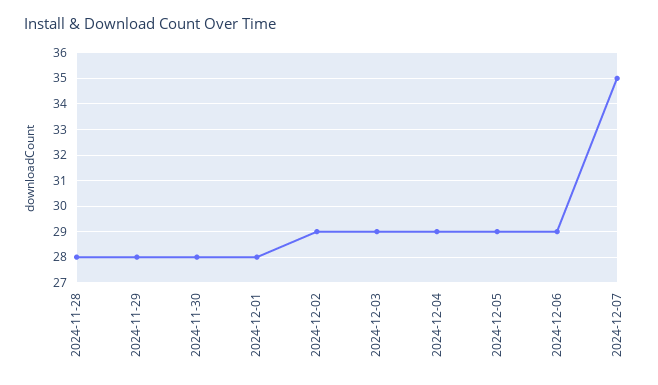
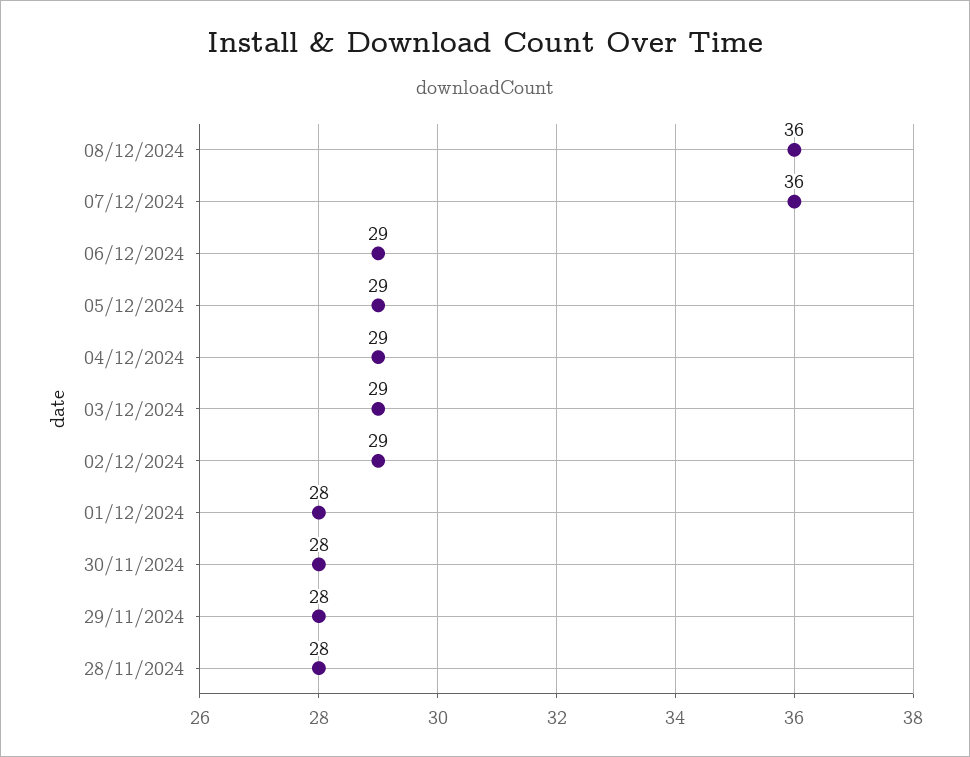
2024-12-07: 35 -> 36
08/12/2024: none -> 36

